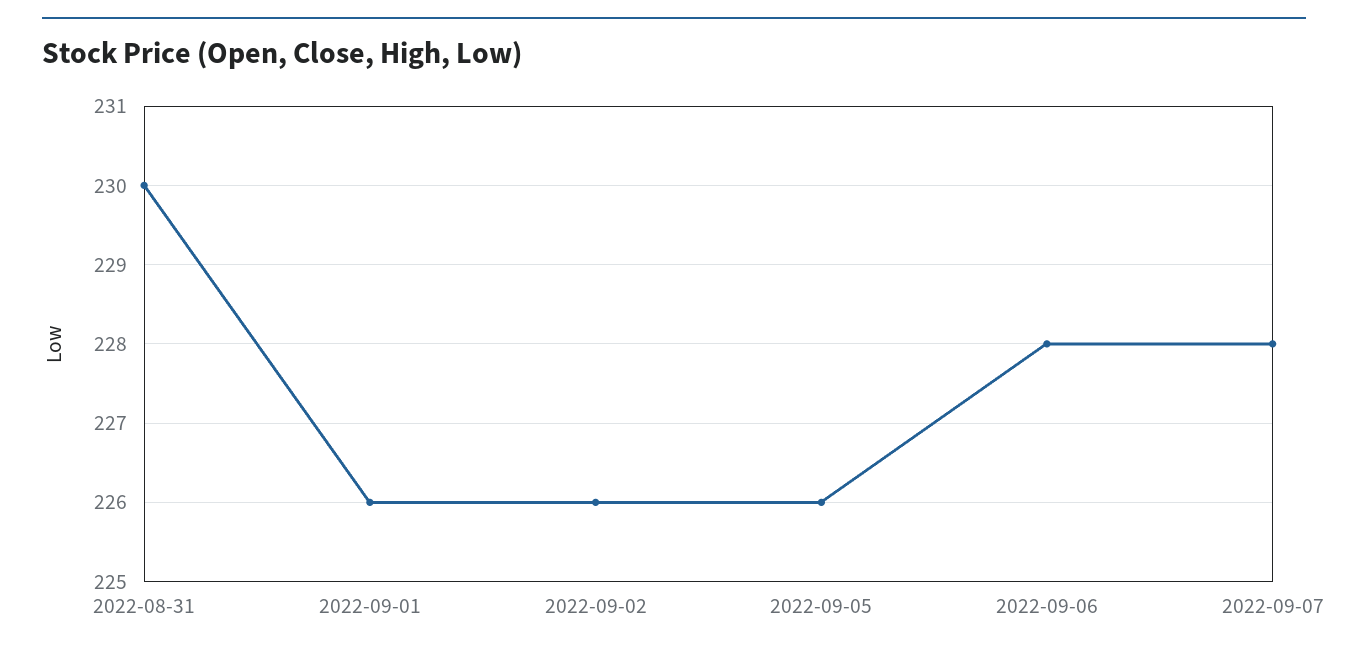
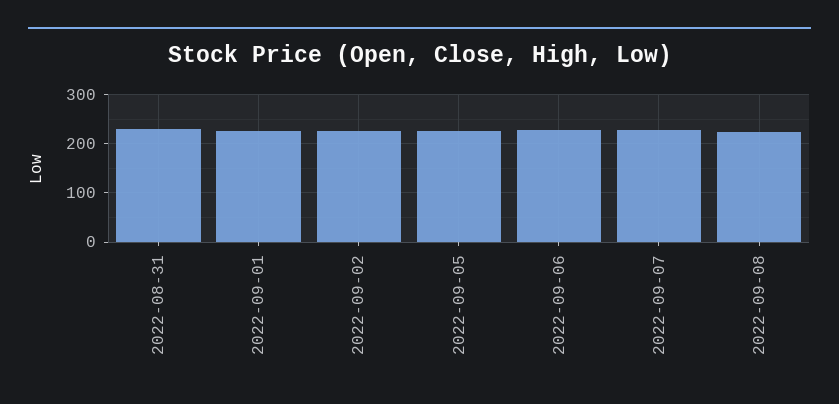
2022-09-08: none -> 220

